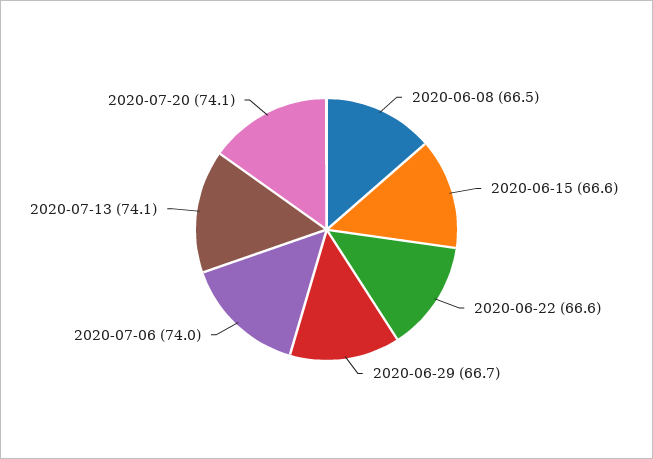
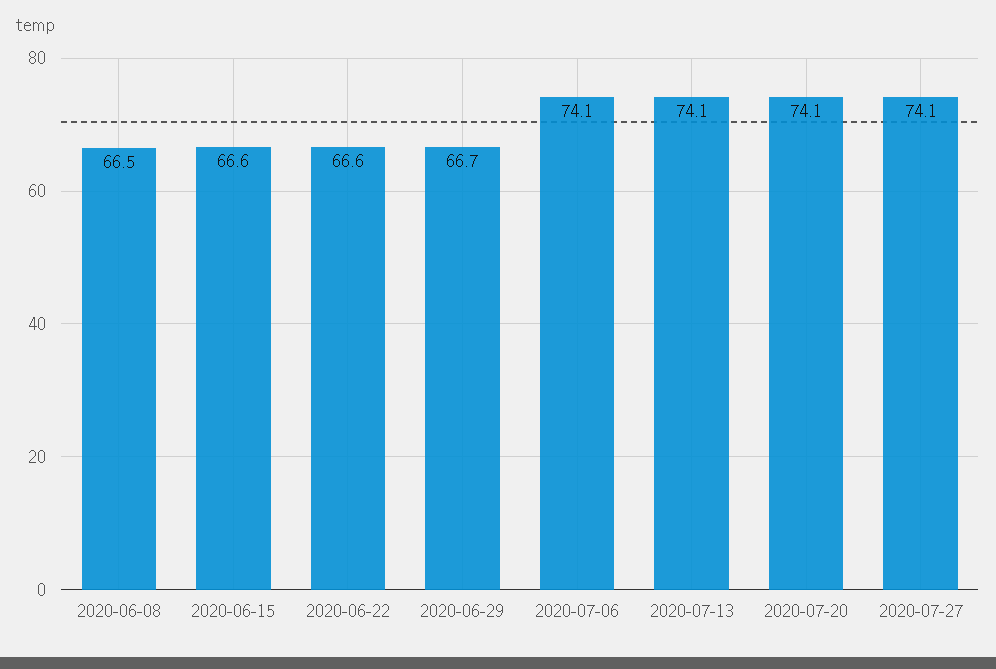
2020-07-06: 74 -> 74.1
2020-07-27: none -> 74.1

